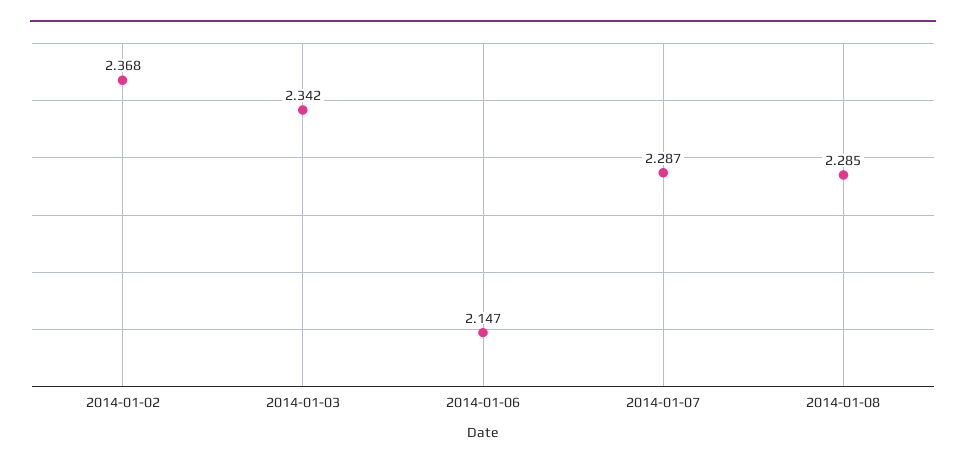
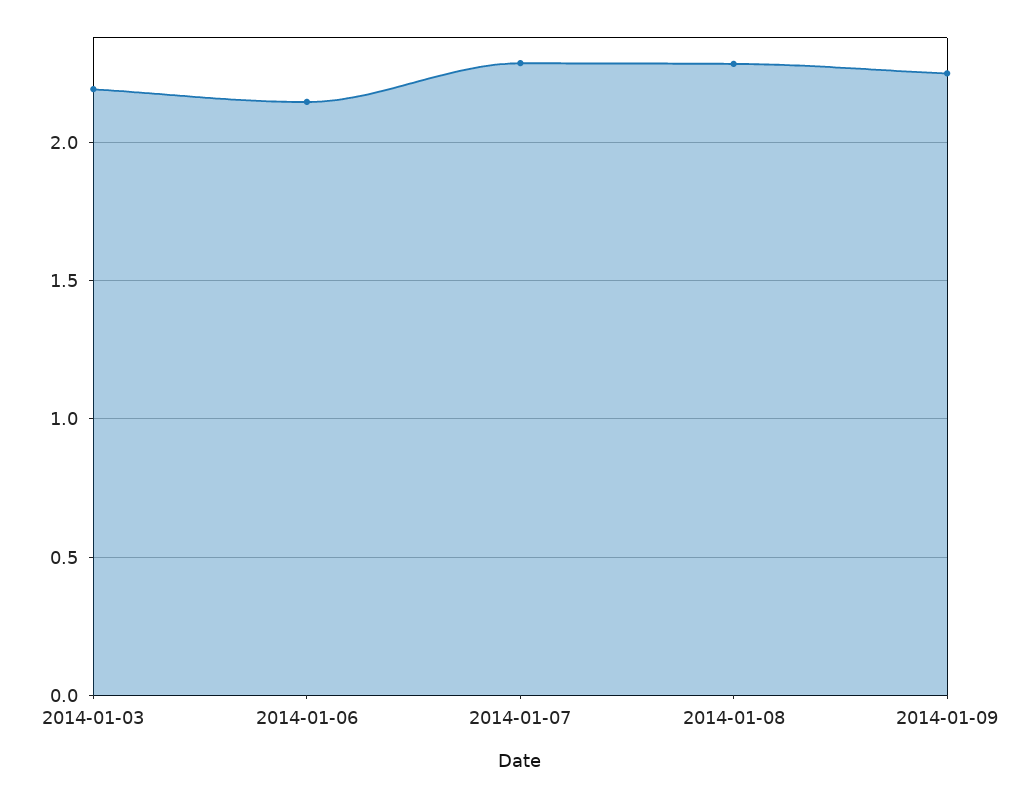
2014-01-02: 2.368 -> none
2014-01-03: 2.342 -> 2.2
2014-01-09: none -> 2.25

